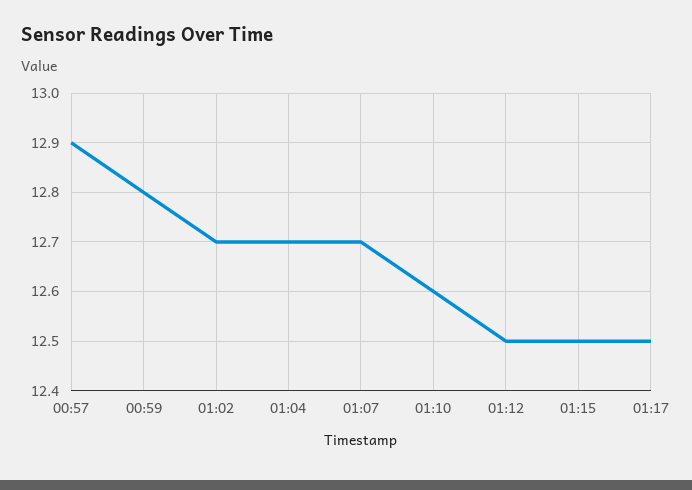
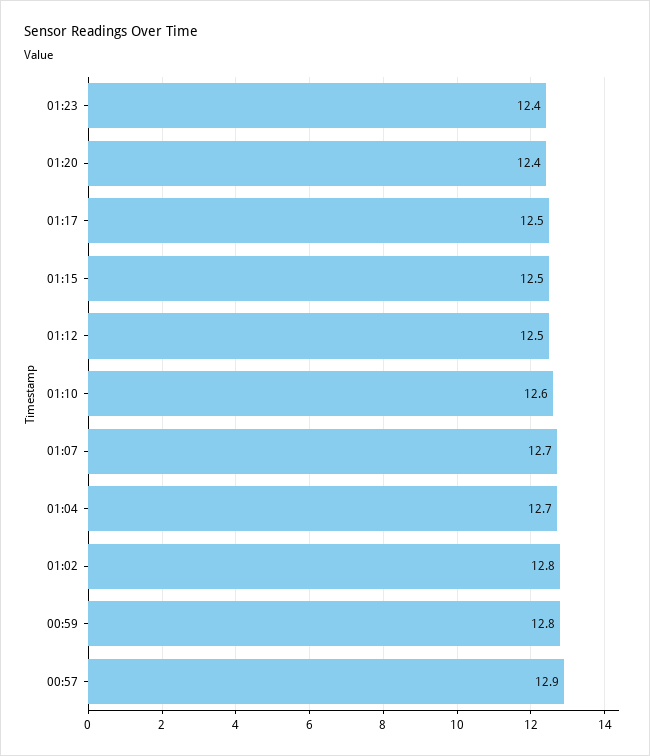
01:02: 12.7 -> 12.8
01:23: none -> 12.4
01:20: none -> 12.4

